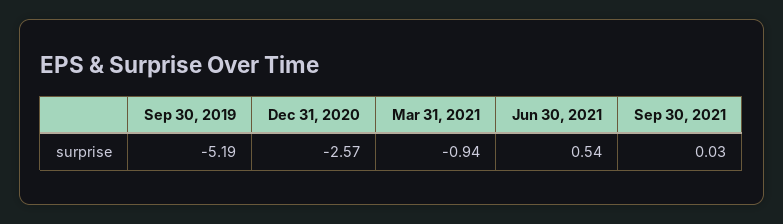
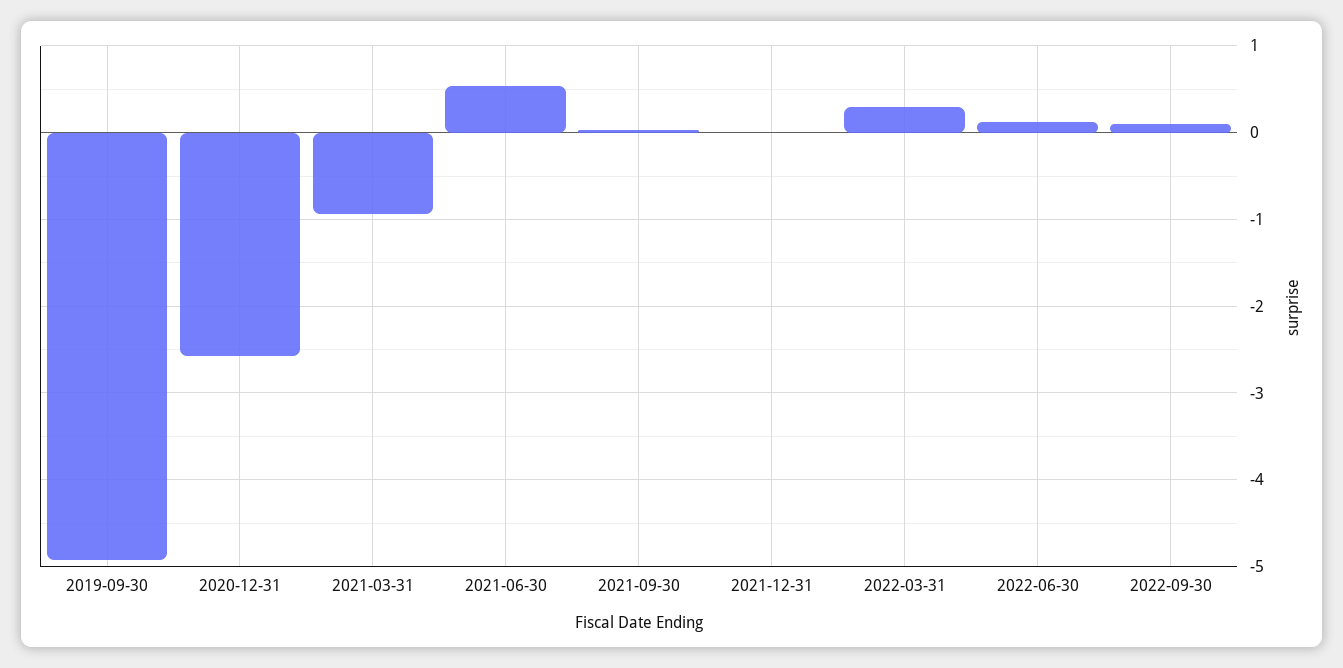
Sep 30, 2019: -5.19 -> -4.9
2021-12-31: none -> 0
2022-03-31: none -> 0.3
2022-06-30: none -> 0.1
2022-09-30: none -> 0.1

